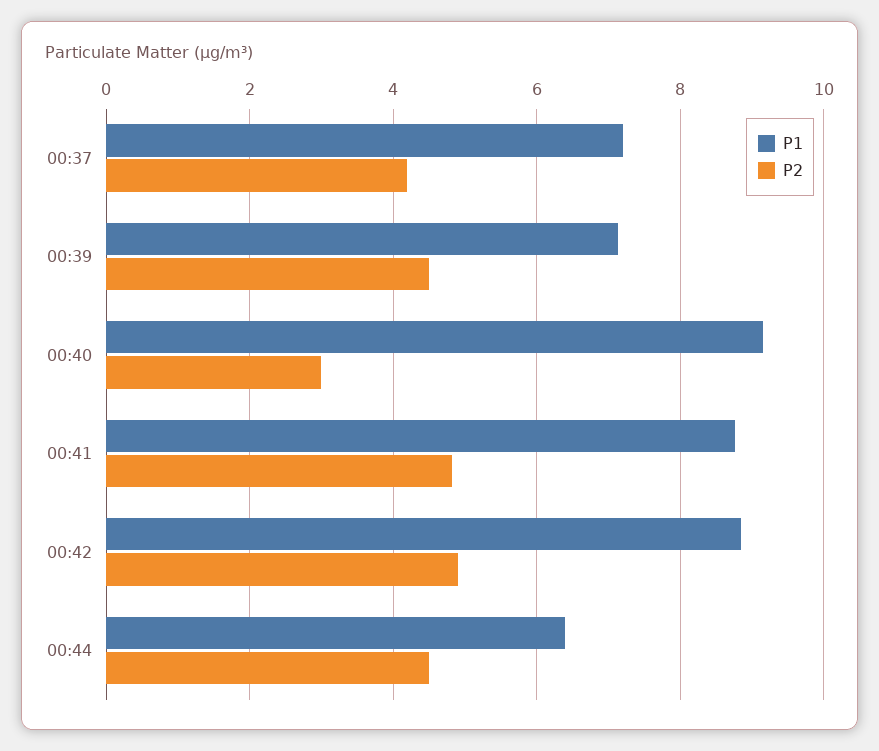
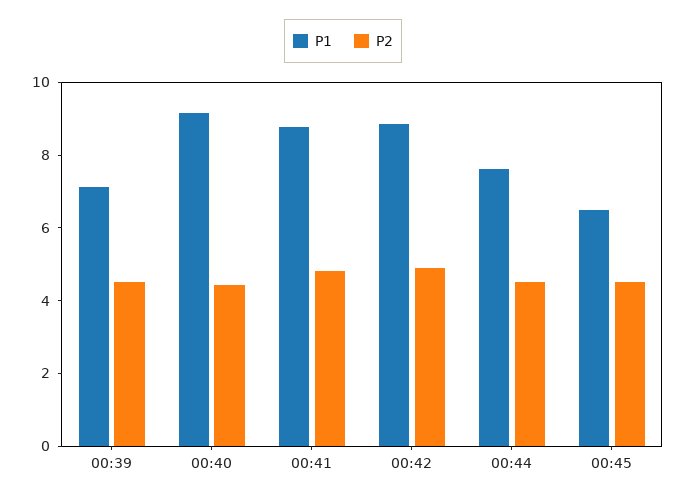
P1, 00:37: 7.2 -> none
P2, 00:37: 4.2 -> none
P2, 00:40: 3 -> 4.5
P1, 00:44: 6.4 -> 7.5
P1, 00:45: none -> 6.5
P2, 00:45: none -> 4.5

